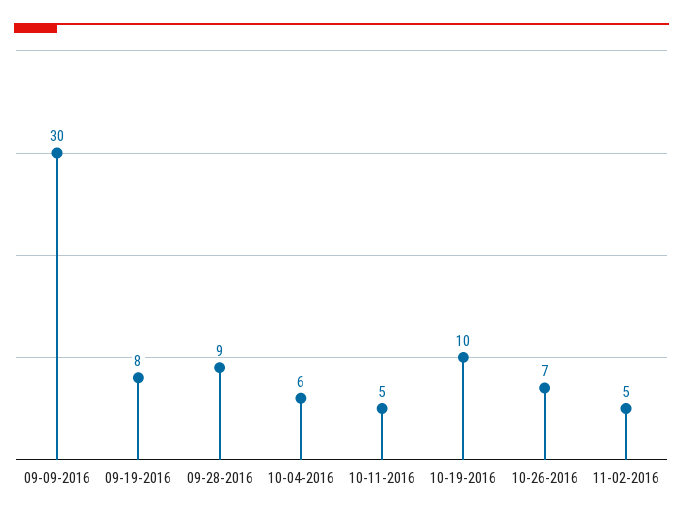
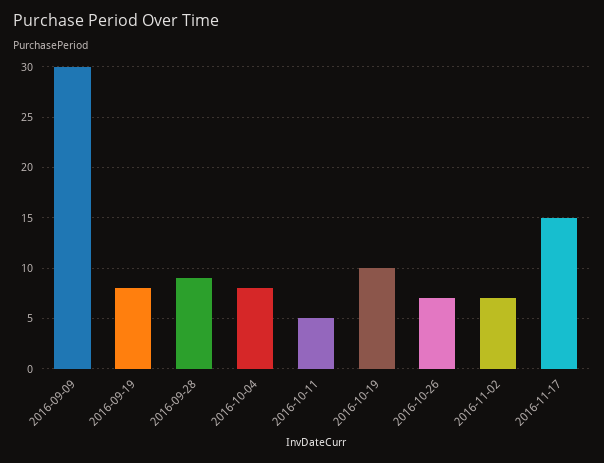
10-04-2016: 6 -> 8
11-02-2016: 5 -> 7
2016-11-17: none -> 15

